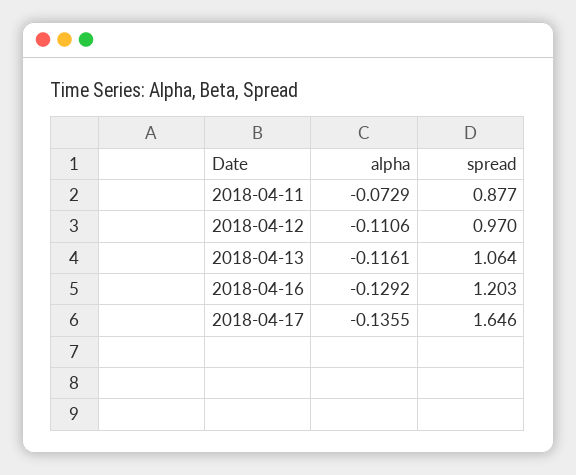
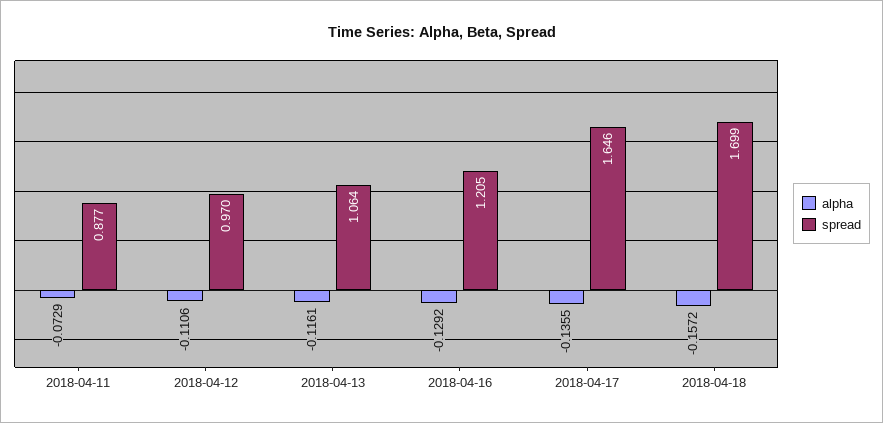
spread, 2018-04-16: 1.203 -> 1.205
alpha, 2018-04-18: none -> -0.1572
spread, 2018-04-18: none -> 1.699

